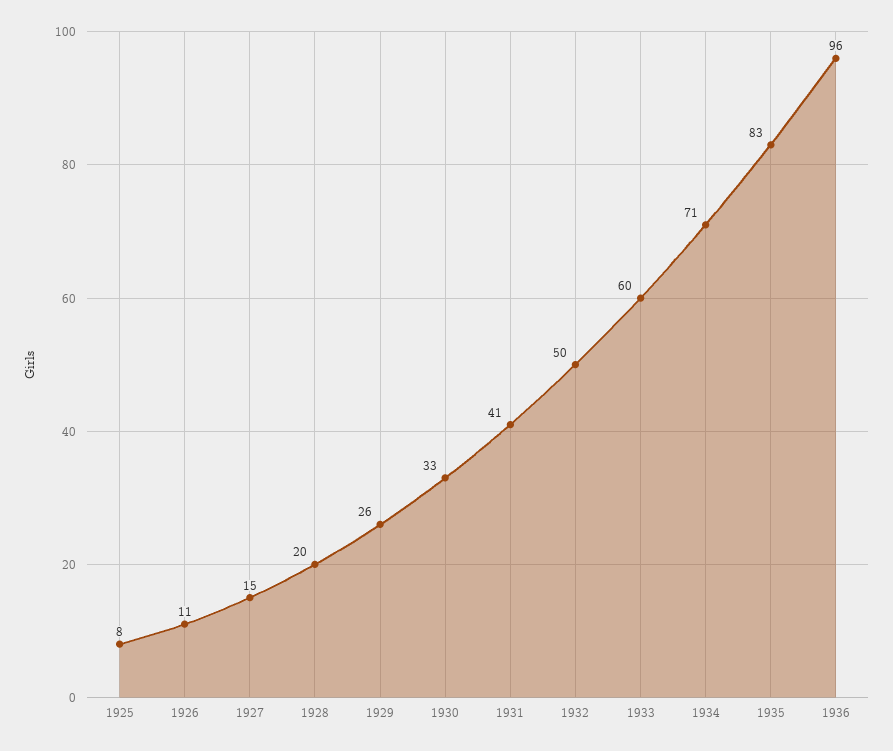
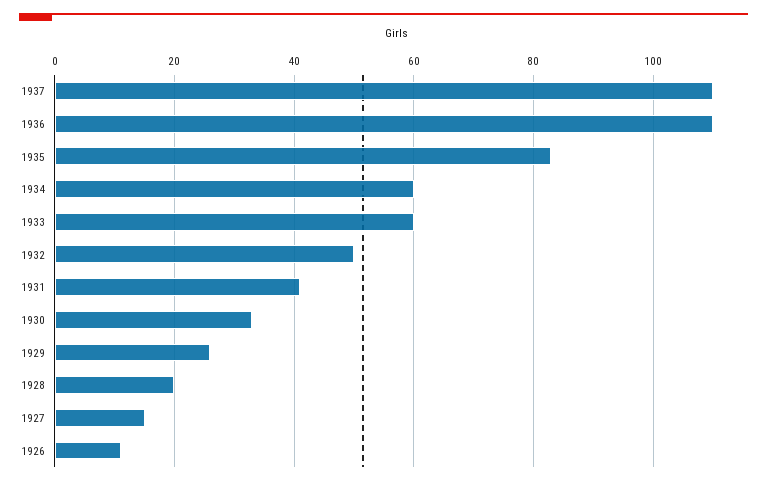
1925: 8 -> none
1934: 71 -> 60
1936: 96 -> 110
1937: none -> 110

